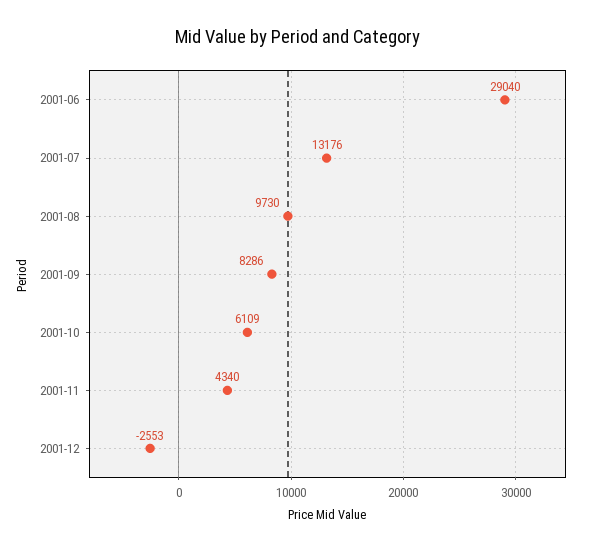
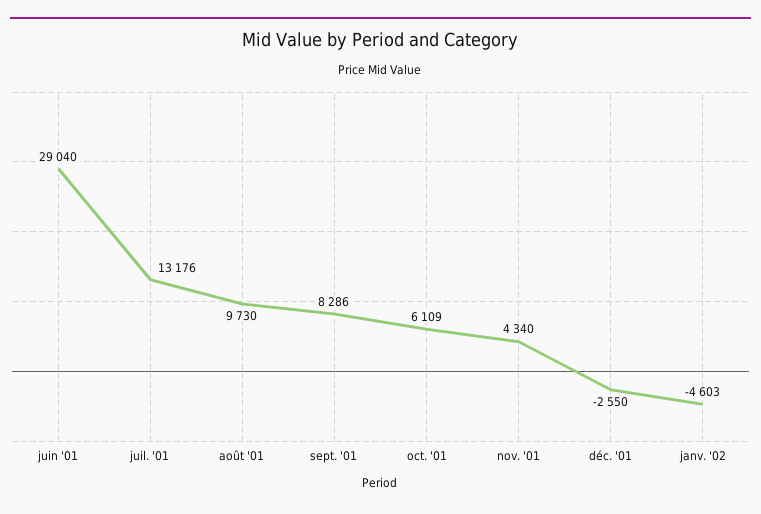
2001-12: -2553 -> -2550
janv. '02: none -> -4603

